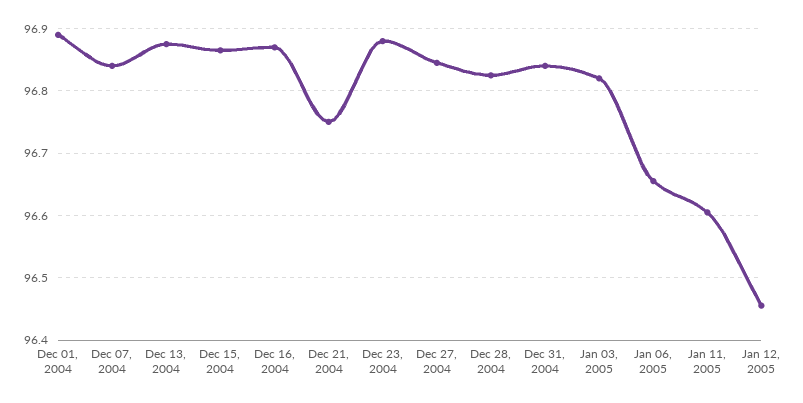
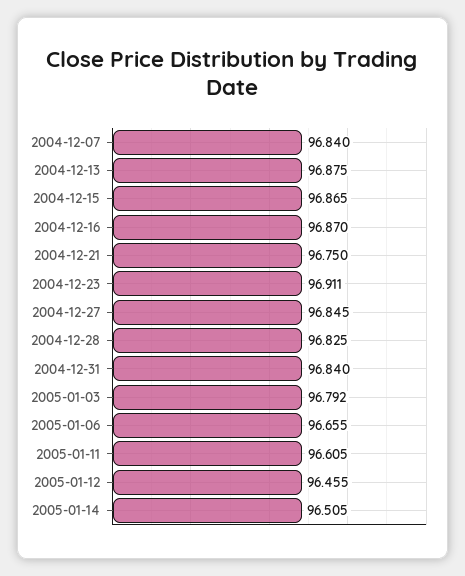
Dec 01, 2004: 96.89 -> none
Dec 23, 2004: 96.88 -> 96.911
Jan 03, 2005: 96.82 -> 96.792
2005-01-14: none -> 96.505

